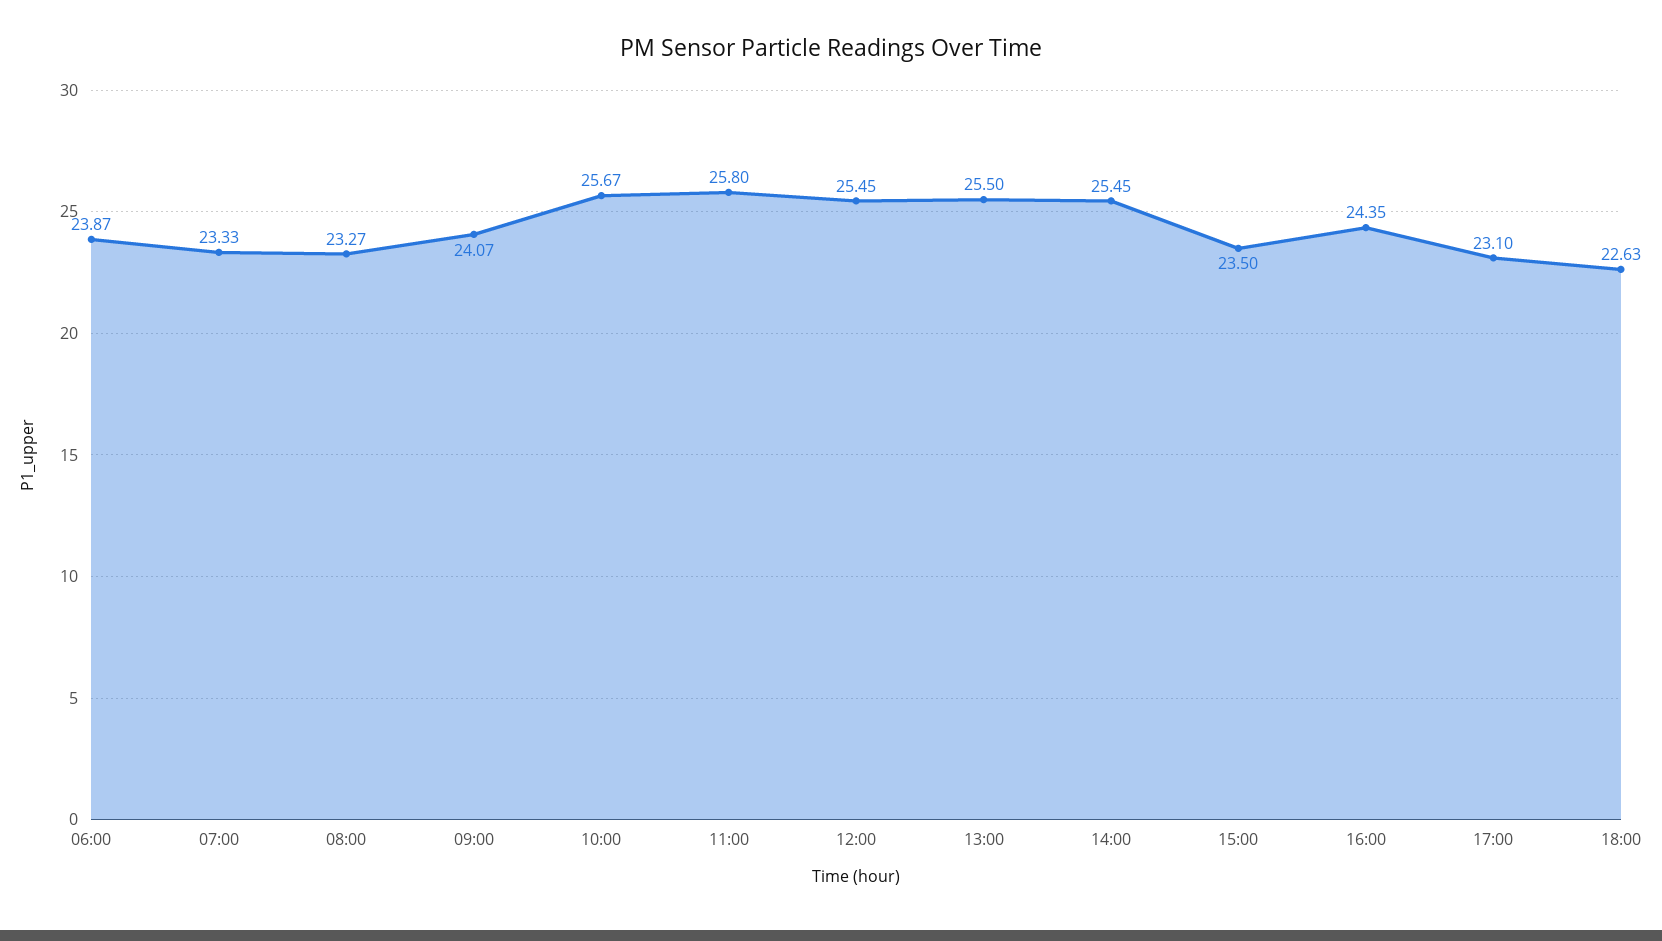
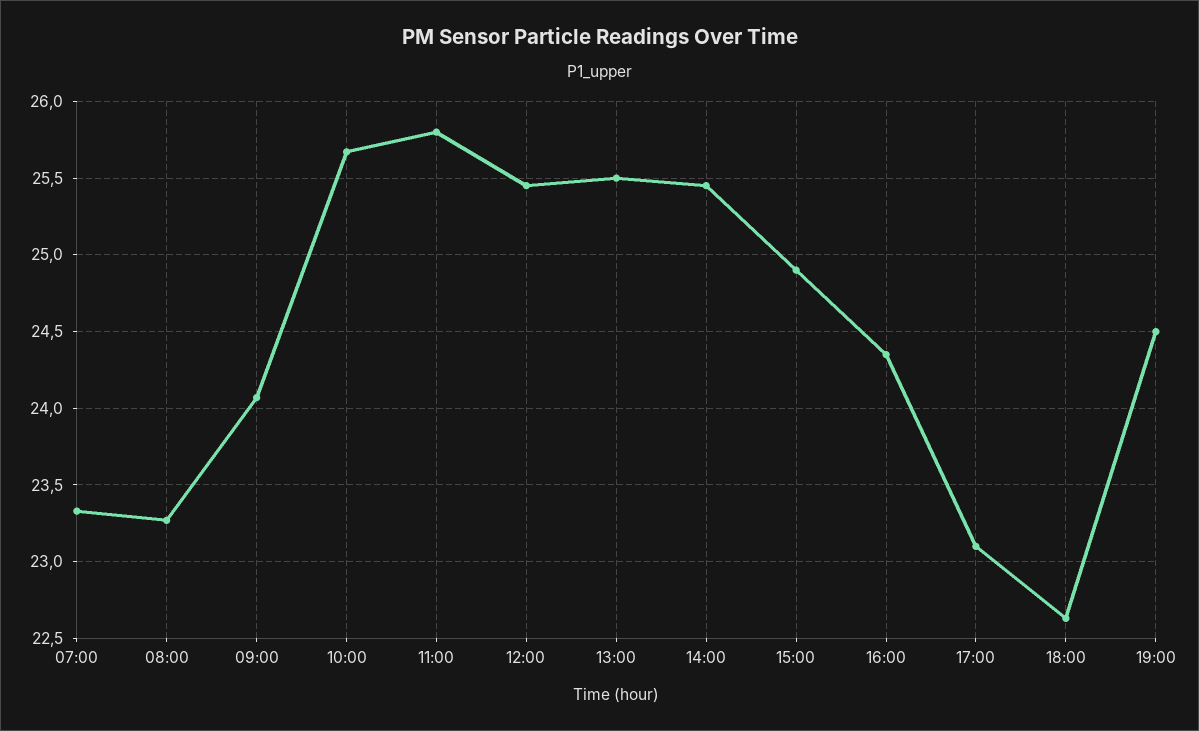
06:00: 23.87 -> none
15:00: 23.5 -> 24.9
19:00: none -> 24.5

